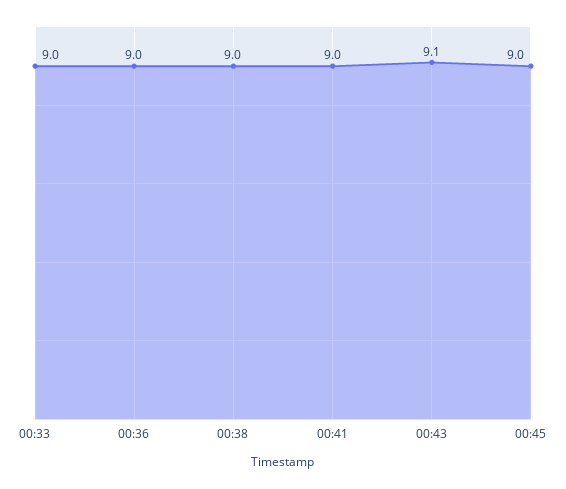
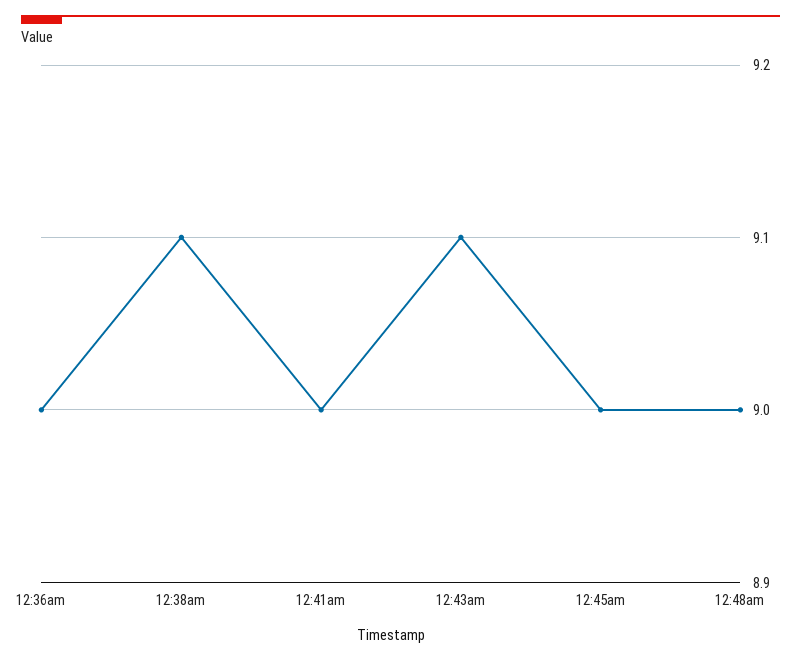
00:33: 9 -> none
00:38: 9 -> 9.1
12:48am: none -> 9

